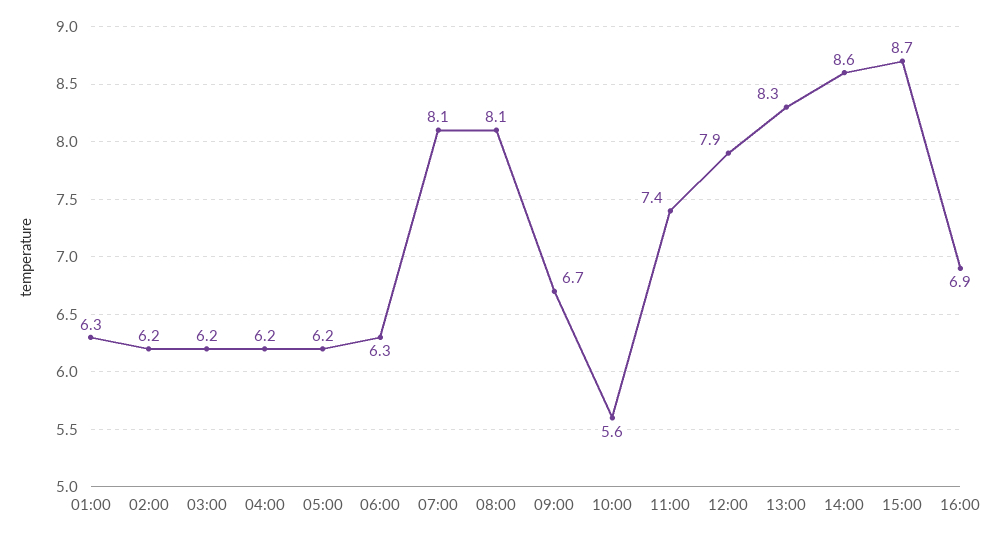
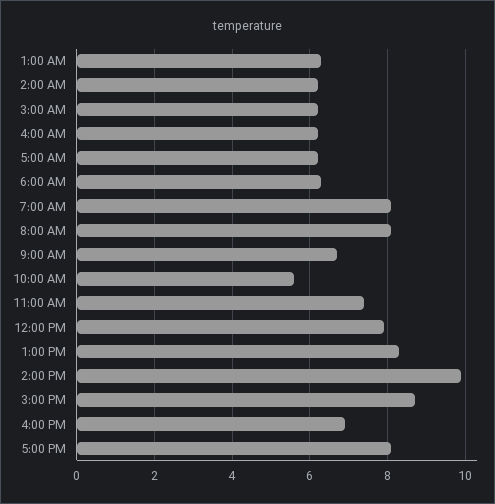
14:00: 8.6 -> 10
5:00 PM: none -> 8

